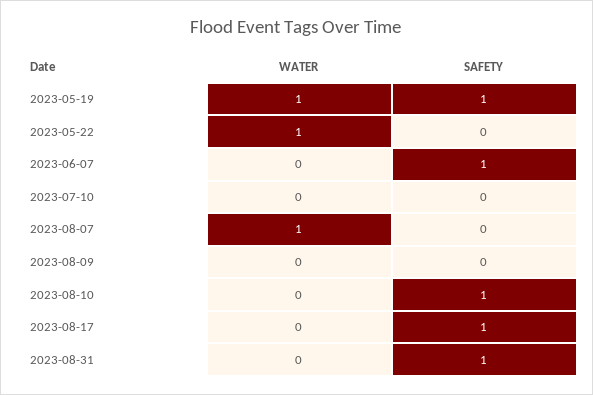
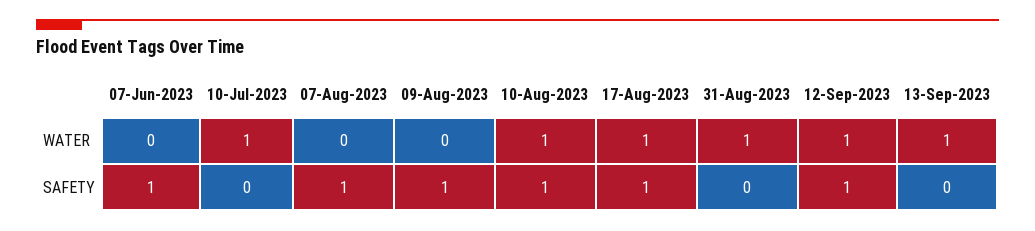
WATER, 2023-05-19: 1 -> none
SAFETY, 2023-05-19: 1 -> none
WATER, 2023-05-22: 1 -> none
SAFETY, 2023-05-22: 0 -> none
WATER, 2023-07-10: 0 -> 1
WATER, 2023-08-07: 1 -> 0
SAFETY, 2023-08-07: 0 -> 1
SAFETY, 2023-08-09: 0 -> 1
WATER, 2023-08-10: 0 -> 1
WATER, 2023-08-17: 0 -> 1
WATER, 2023-08-31: 0 -> 1
SAFETY, 2023-08-31: 1 -> 0
WATER, 12-Sep-2023: none -> 1
WATER, 13-Sep-2023: none -> 1
SAFETY, 12-Sep-2023: none -> 1
SAFETY, 13-Sep-2023: none -> 0

